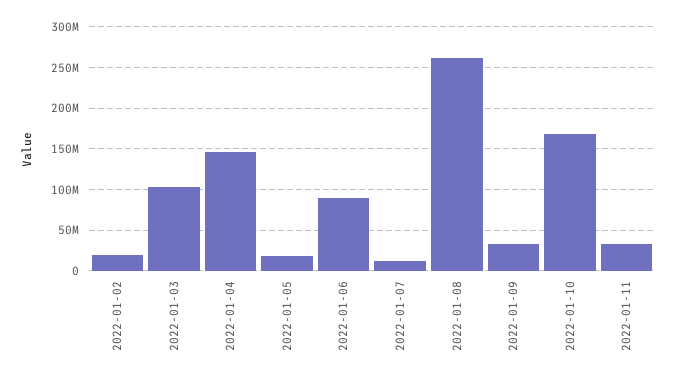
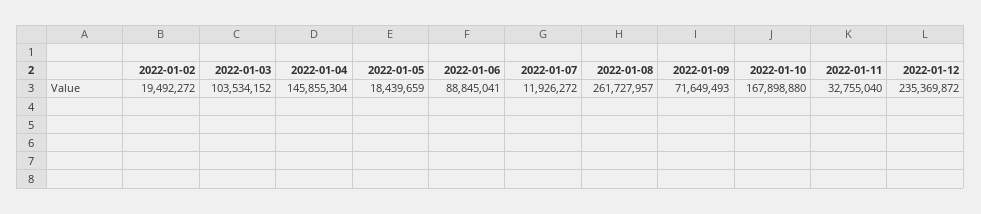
2022-01-09: 30000000 -> 71649493
2022-01-12: none -> 235369872

